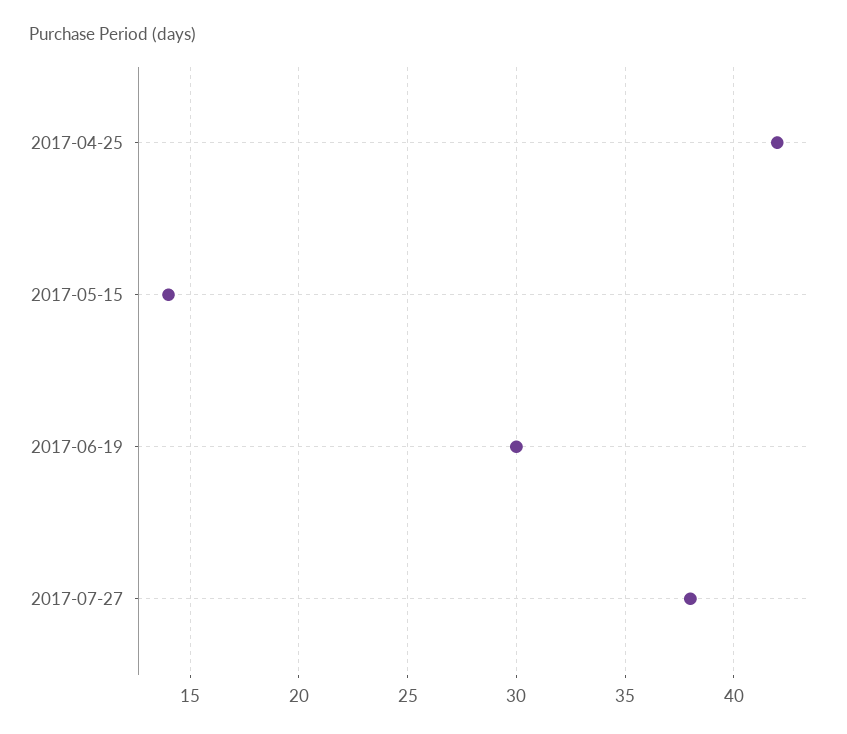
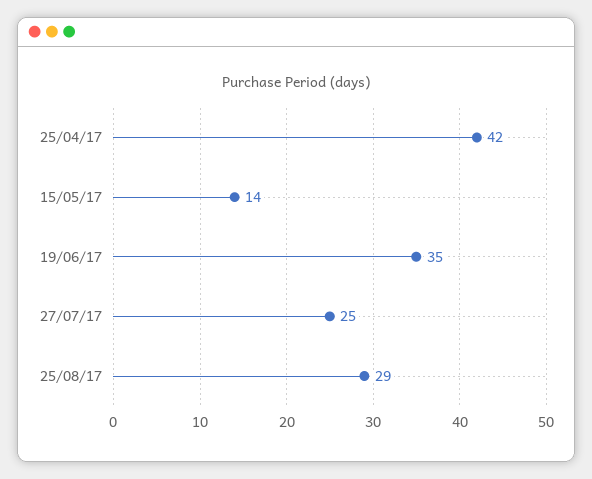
2017-06-19: 30 -> 35
2017-07-27: 38 -> 25
25/08/17: none -> 29

